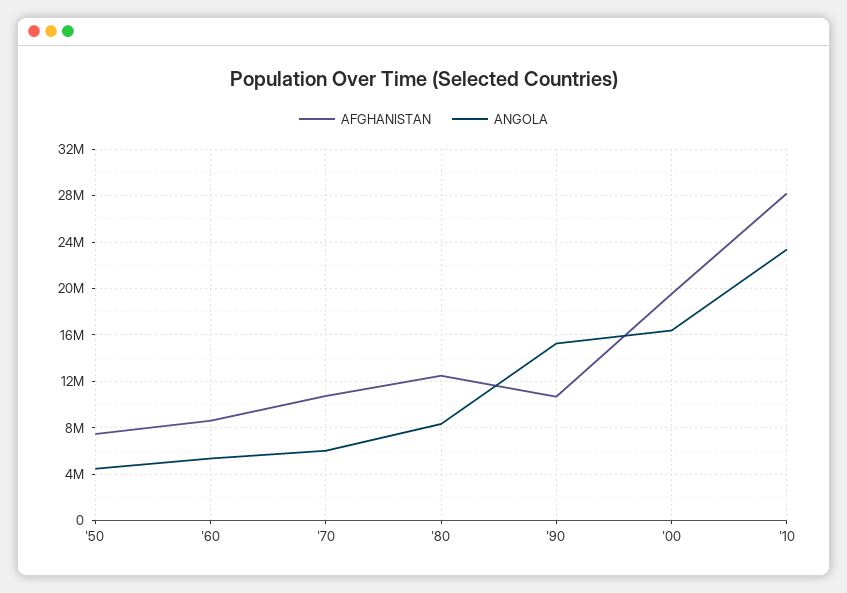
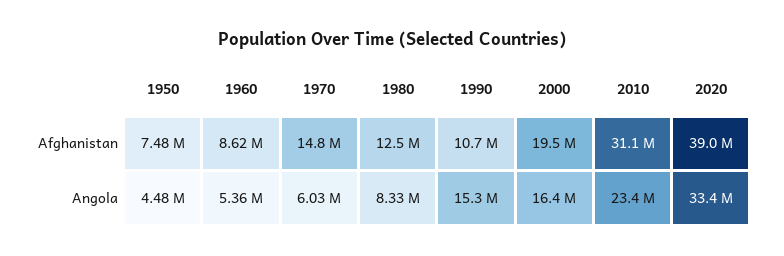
AFGHANISTAN, '70: 11000000 -> 14800000
AFGHANISTAN, '10: 28000000 -> 31100000
AFGHANISTAN, 2020: none -> 39000000
ANGOLA, 2020: none -> 33400000

